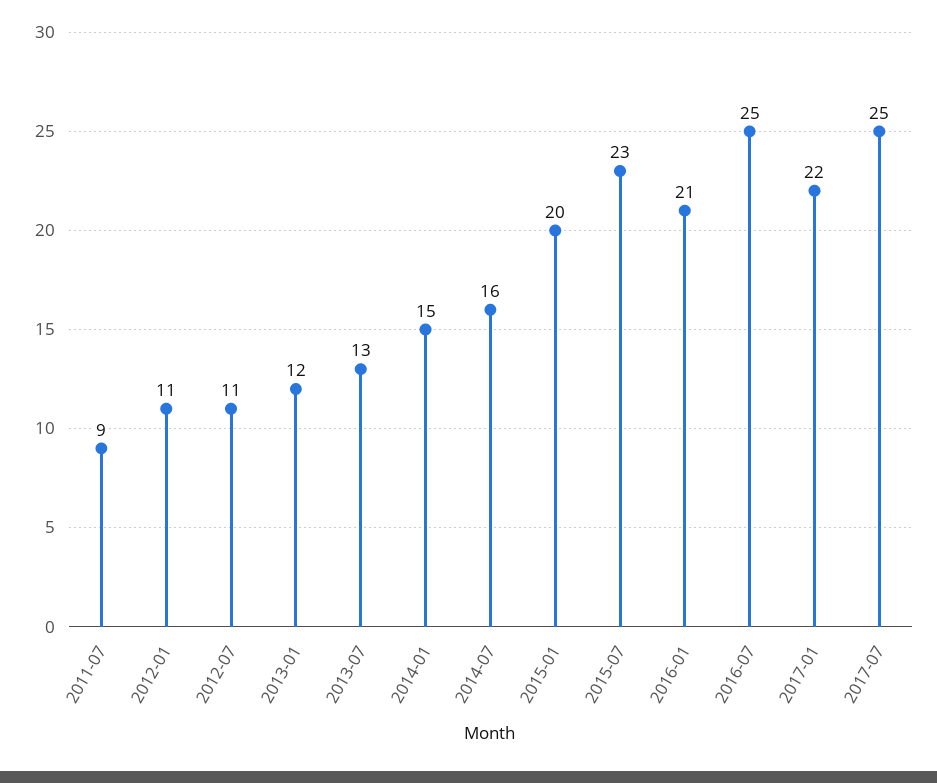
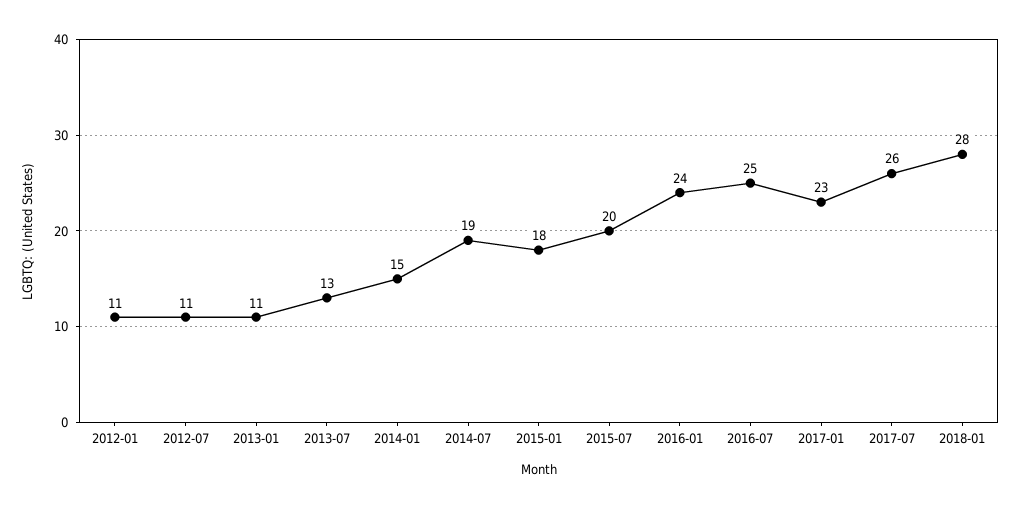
2011-07: 9 -> none
2013-01: 12 -> 11
2014-07: 16 -> 19
2015-01: 20 -> 18
2015-07: 23 -> 20
2016-01: 21 -> 24
2017-01: 22 -> 23
2017-07: 25 -> 26
2018-01: none -> 28

